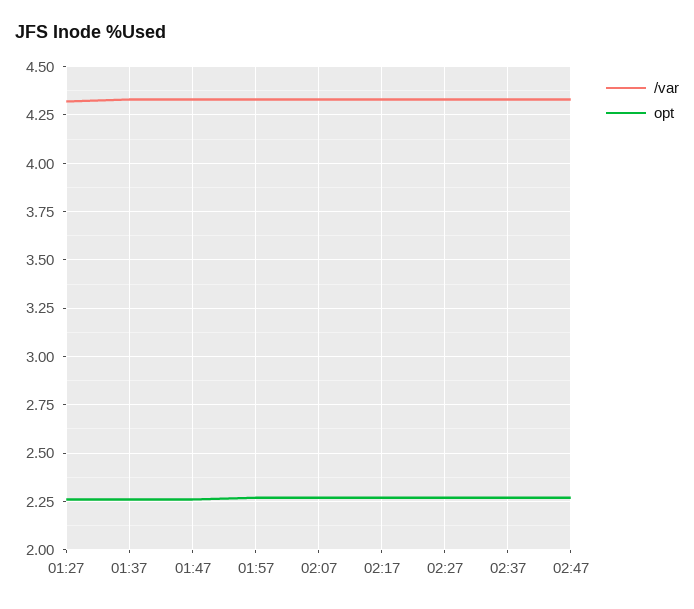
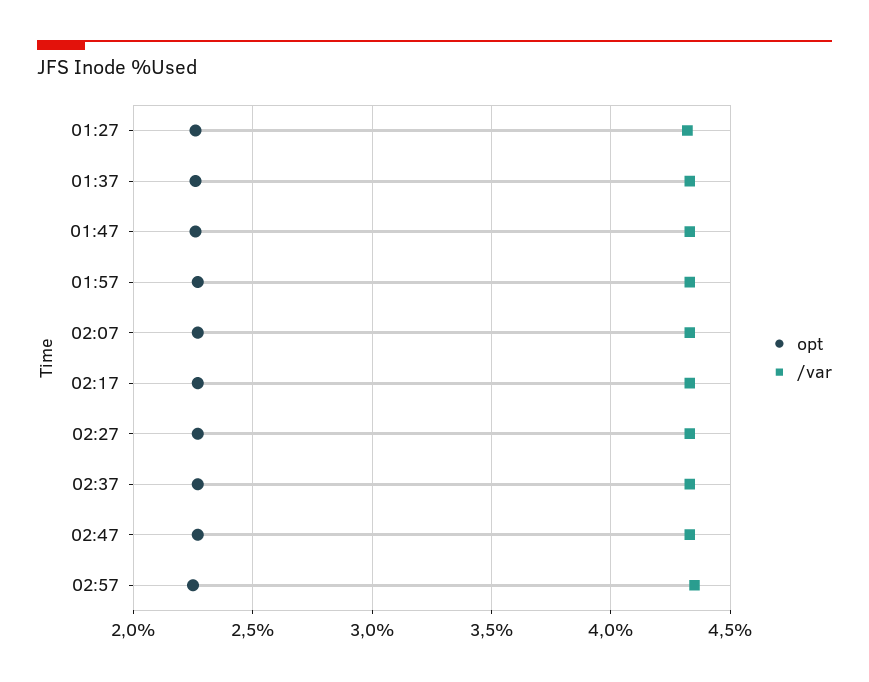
opt, 02:57: none -> 2.25
/var, 02:57: none -> 4.35

